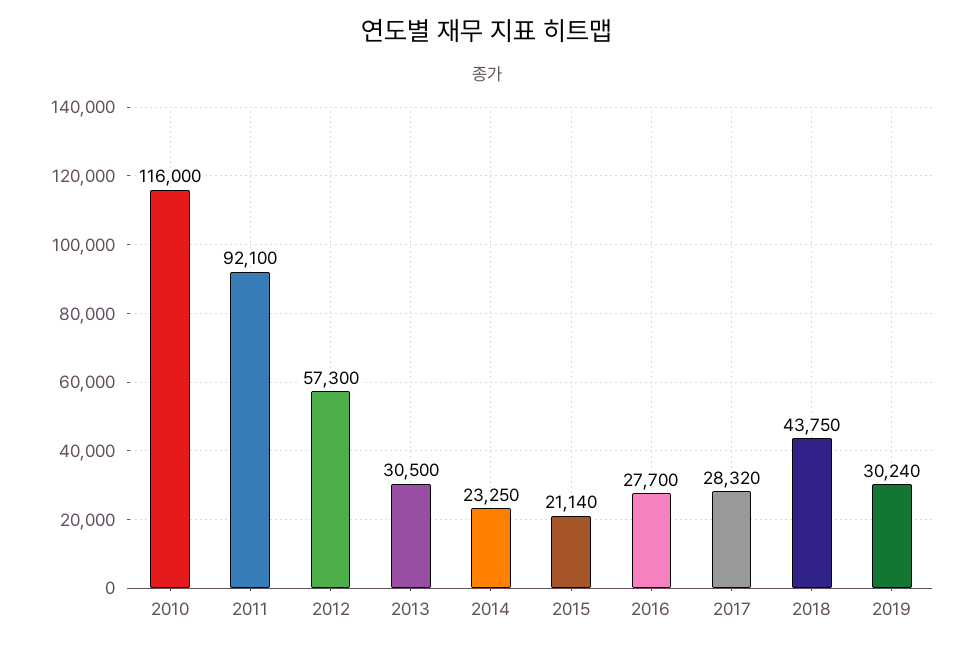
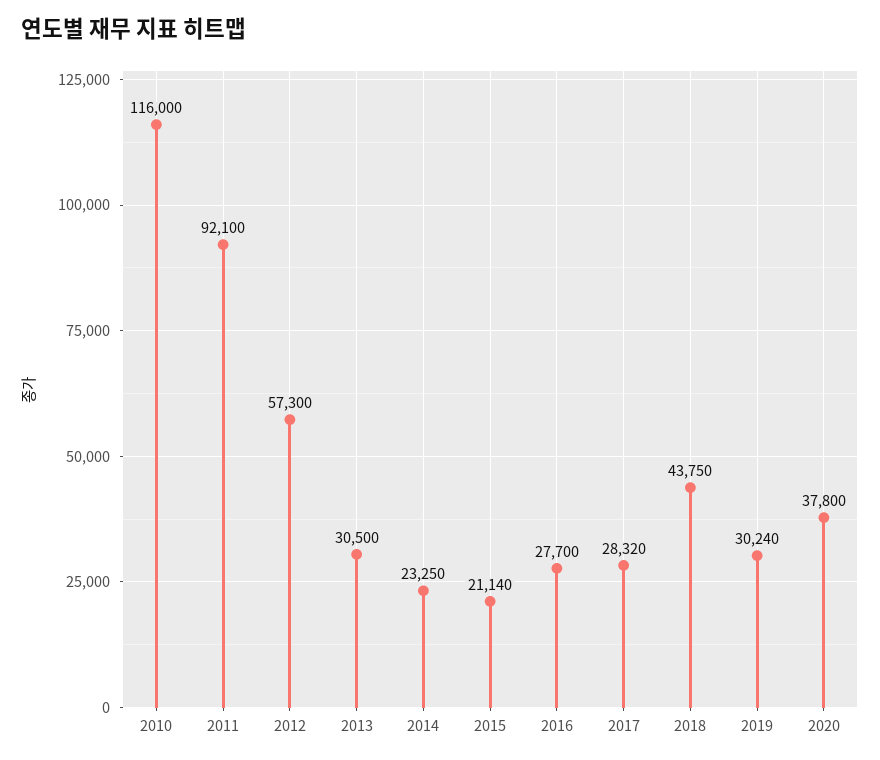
2020: none -> 37800

